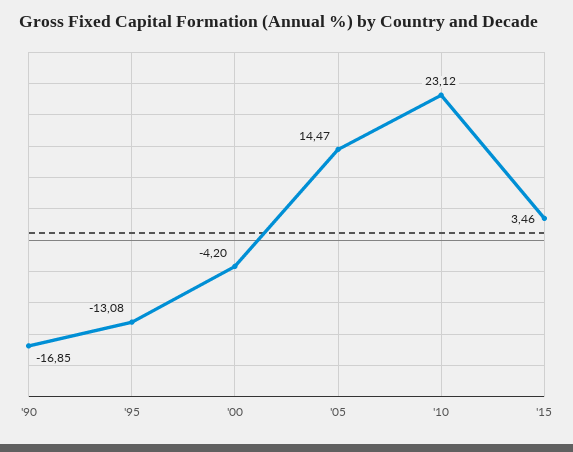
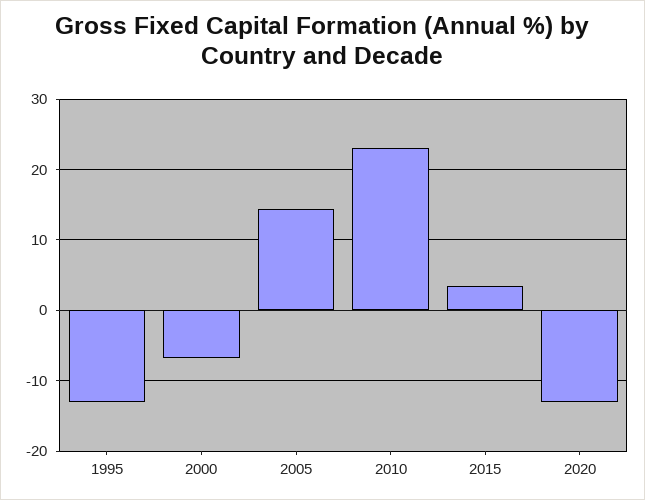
'90: -16.85 -> none
'00: -4.2 -> -7
2020: none -> -13

